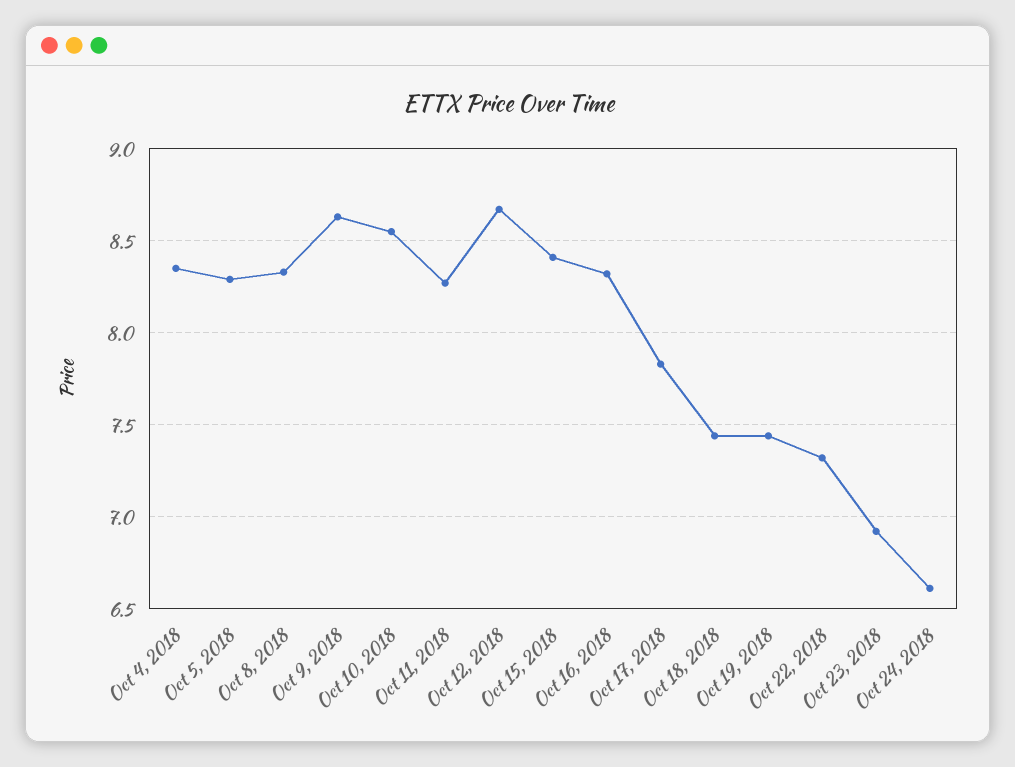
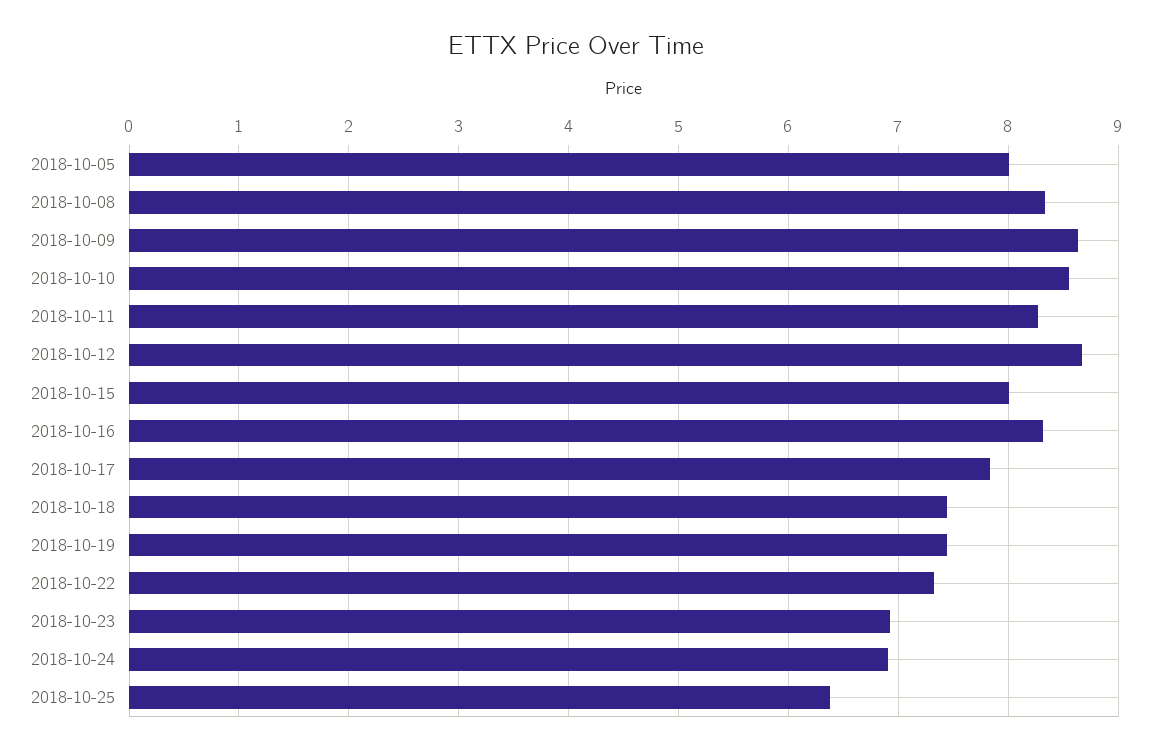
Oct 4, 2018: 8.35 -> none
Oct 5, 2018: 8.3 -> 8
Oct 15, 2018: 8.4 -> 8
Oct 24, 2018: 6.6 -> 6.9
2018-10-25: none -> 6.4

